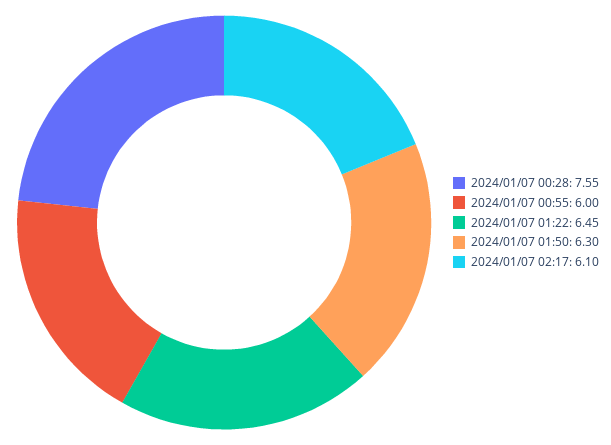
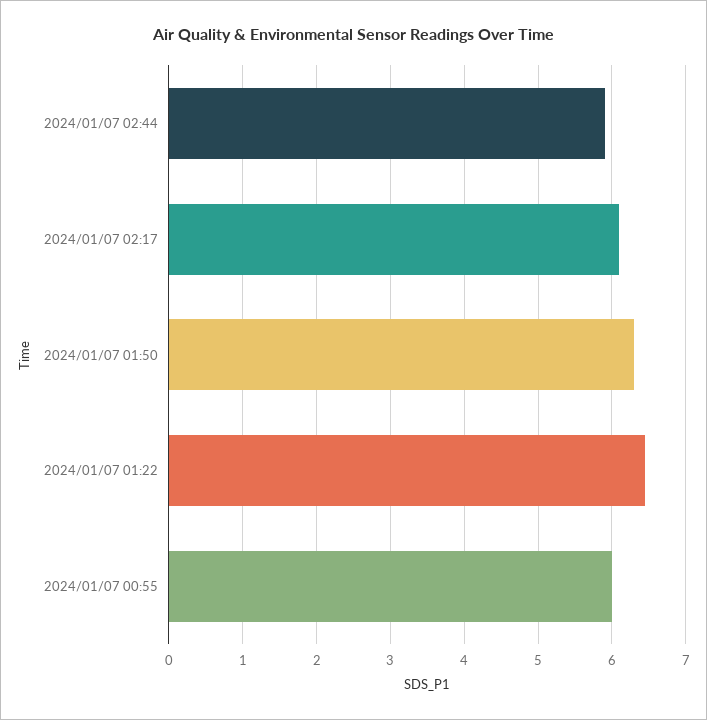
2024/01/07 00:28: 7.55 -> none
2024/01/07 02:44: none -> 5.9

